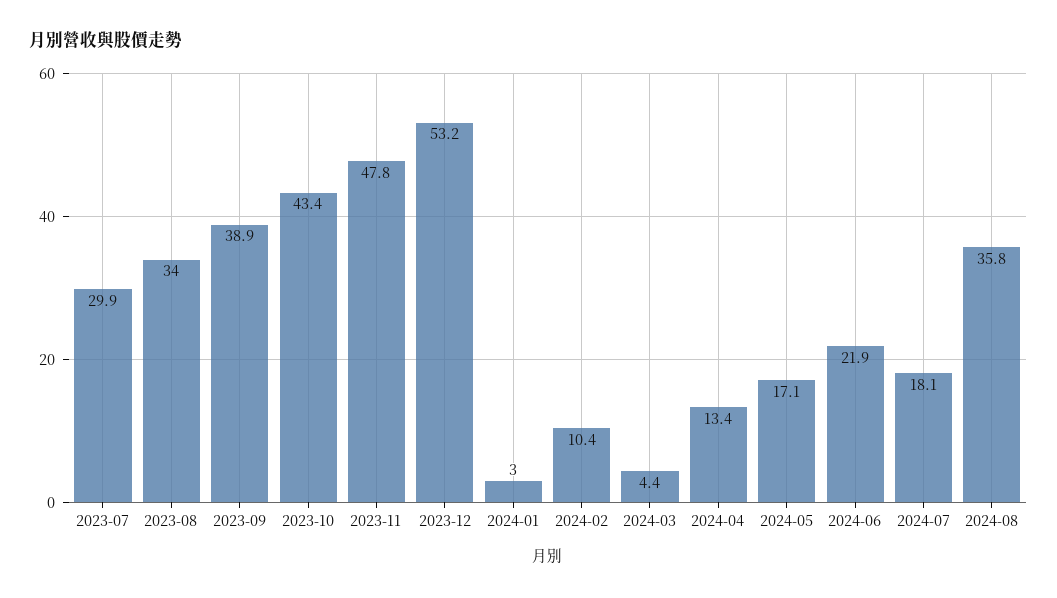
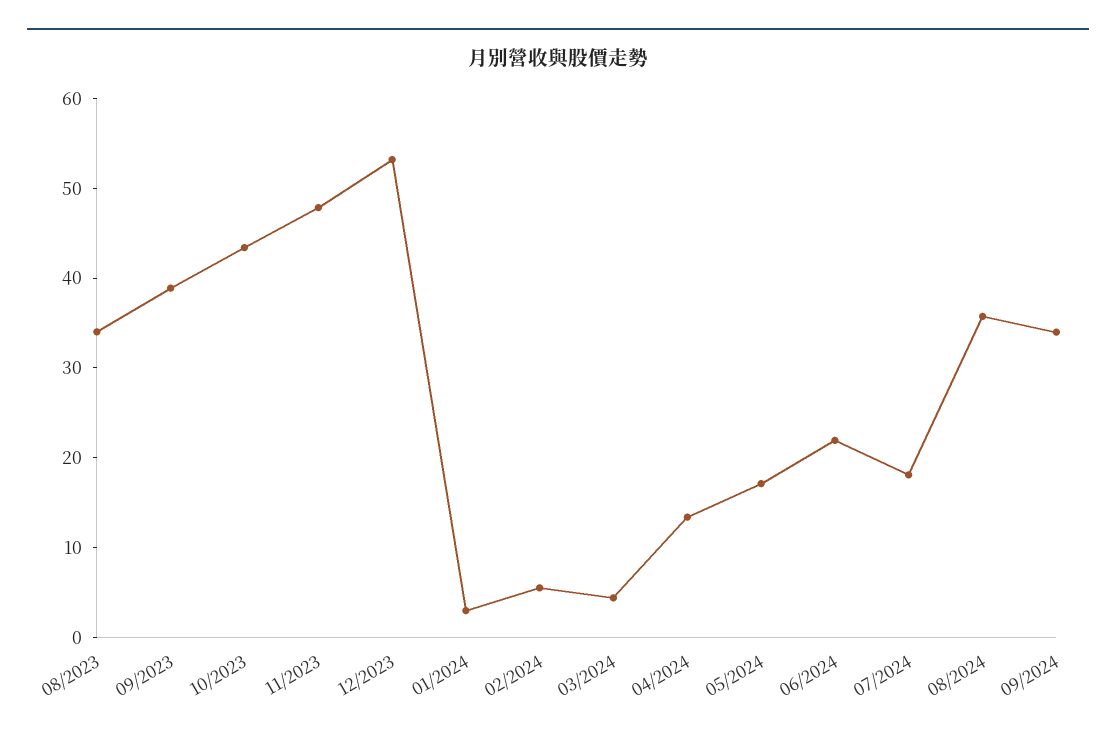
2023-07: 29.9 -> none
2024-02: 10.4 -> 6
09/2024: none -> 34

